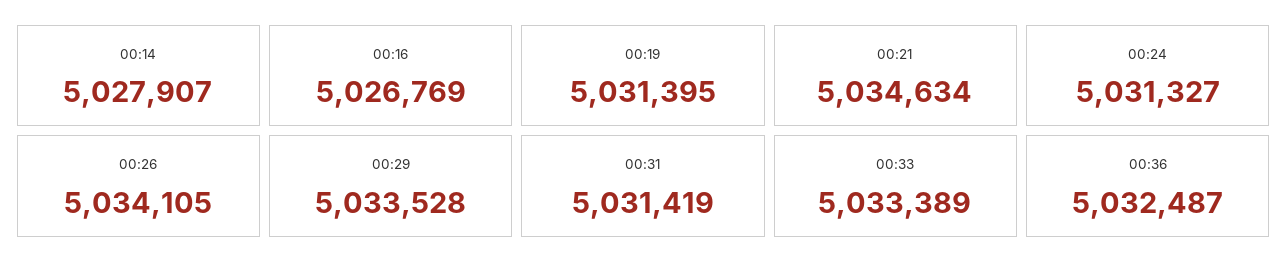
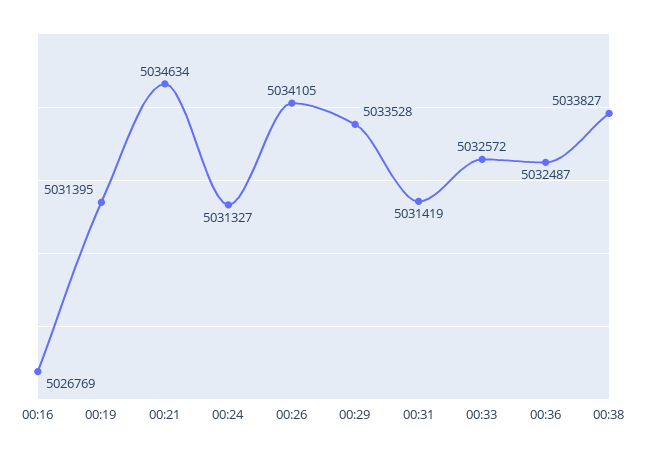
00:14: 5027907 -> none
00:33: 5033389 -> 5032572
00:38: none -> 5033827

